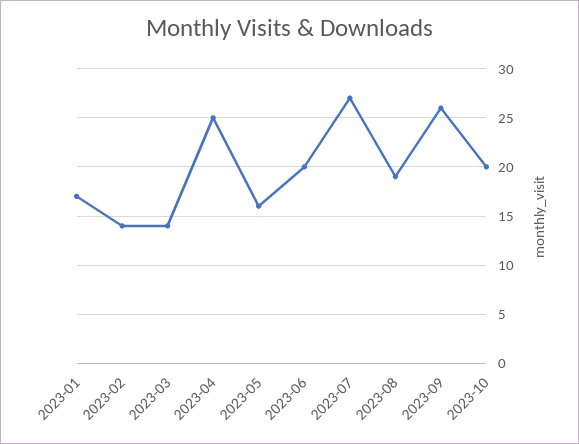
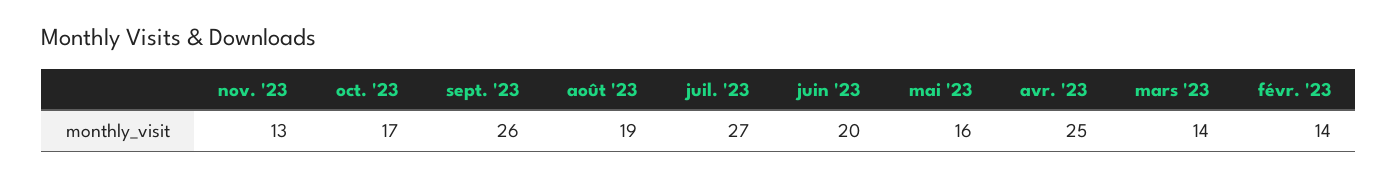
2023-01: 17 -> none
2023-10: 20 -> 17
nov. '23: none -> 13

